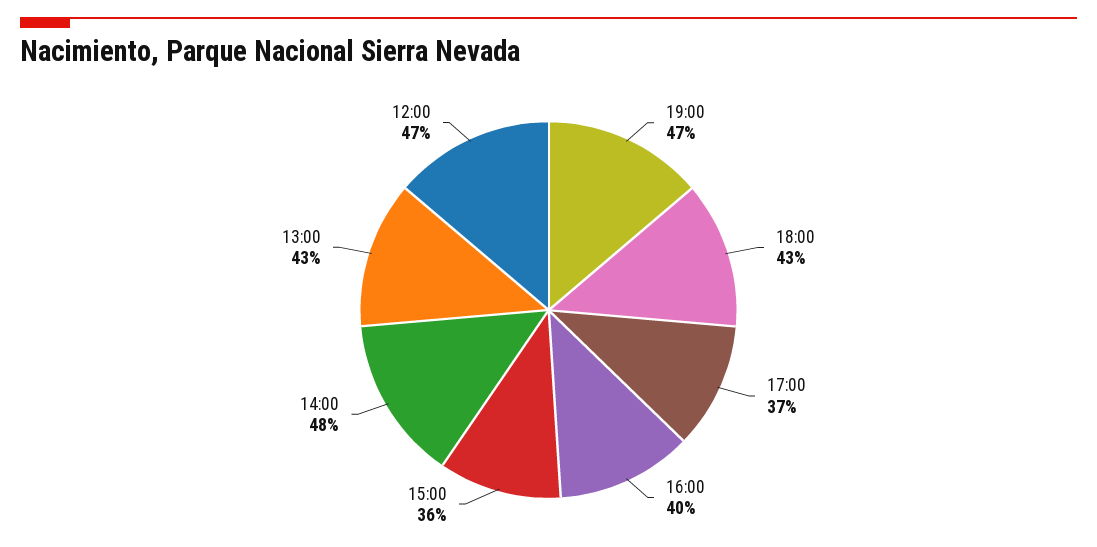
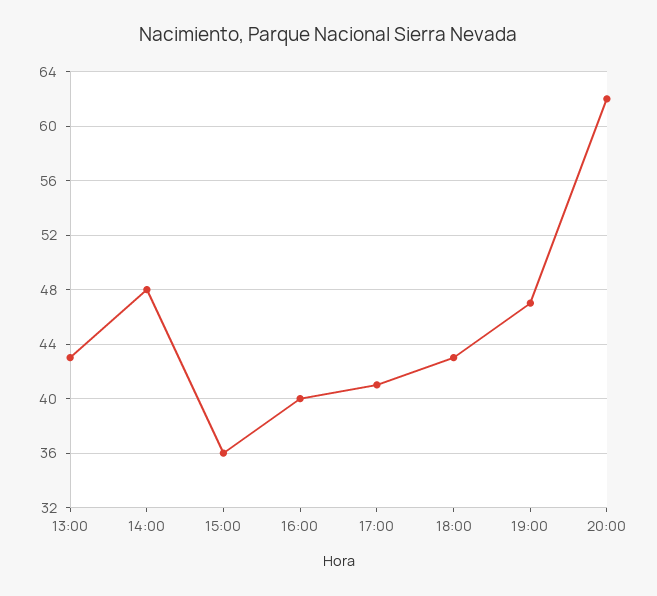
17:00: 37 -> 41
12:00: 47 -> none
20:00: none -> 62

